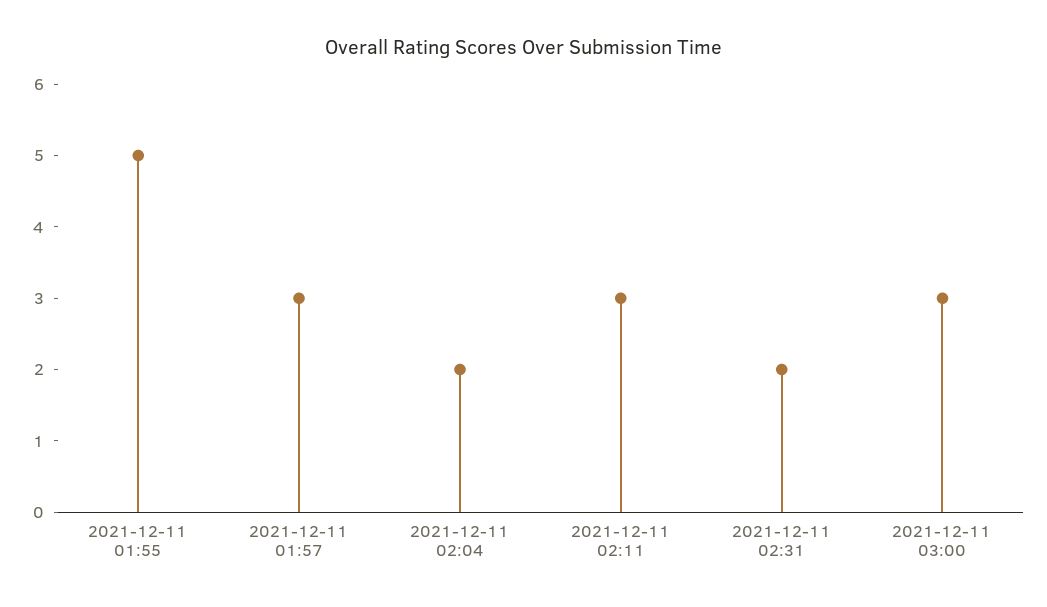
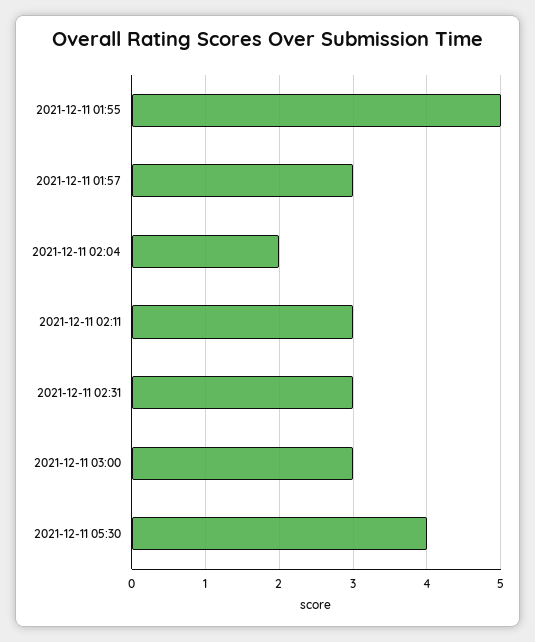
2021-12-11 02:31: 2 -> 3
2021-12-11 05:30: none -> 4

